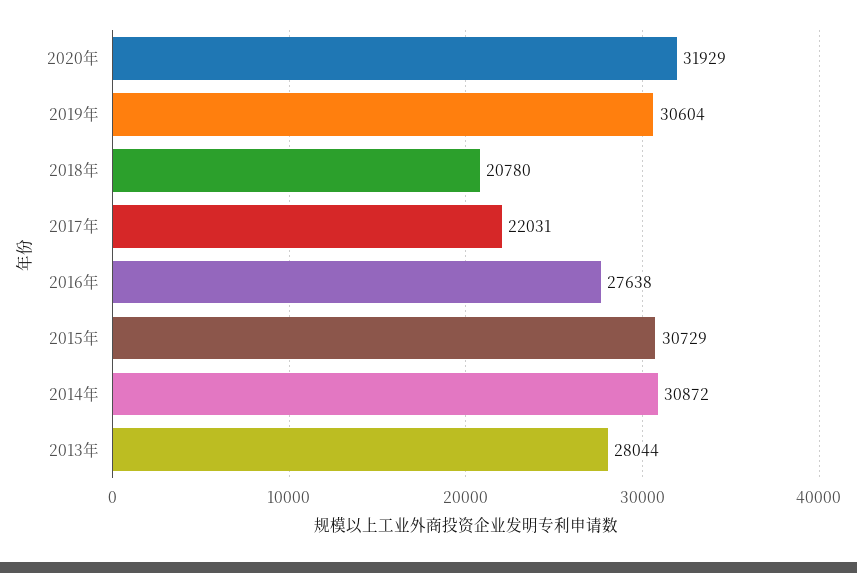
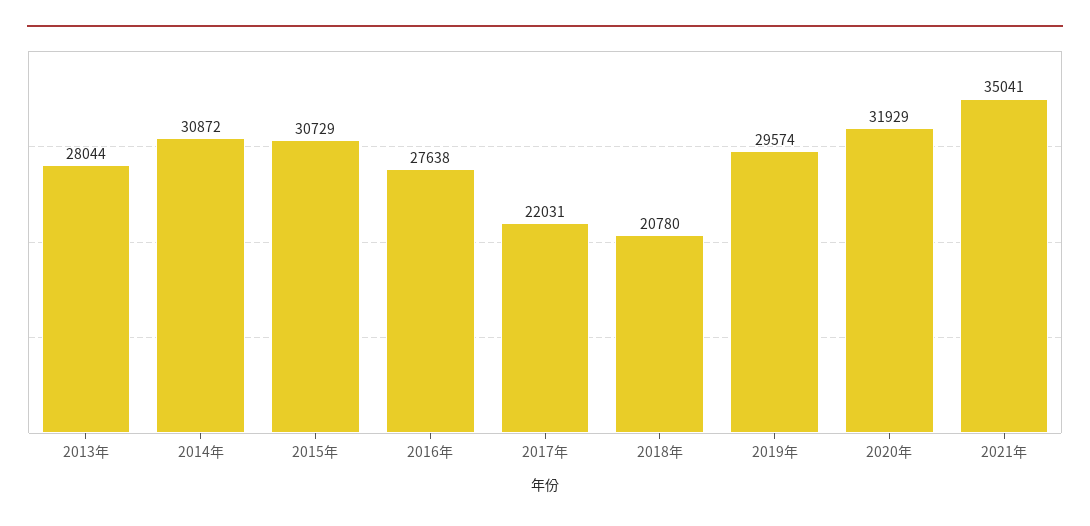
2019年: 30604 -> 29574
2021年: none -> 35041

